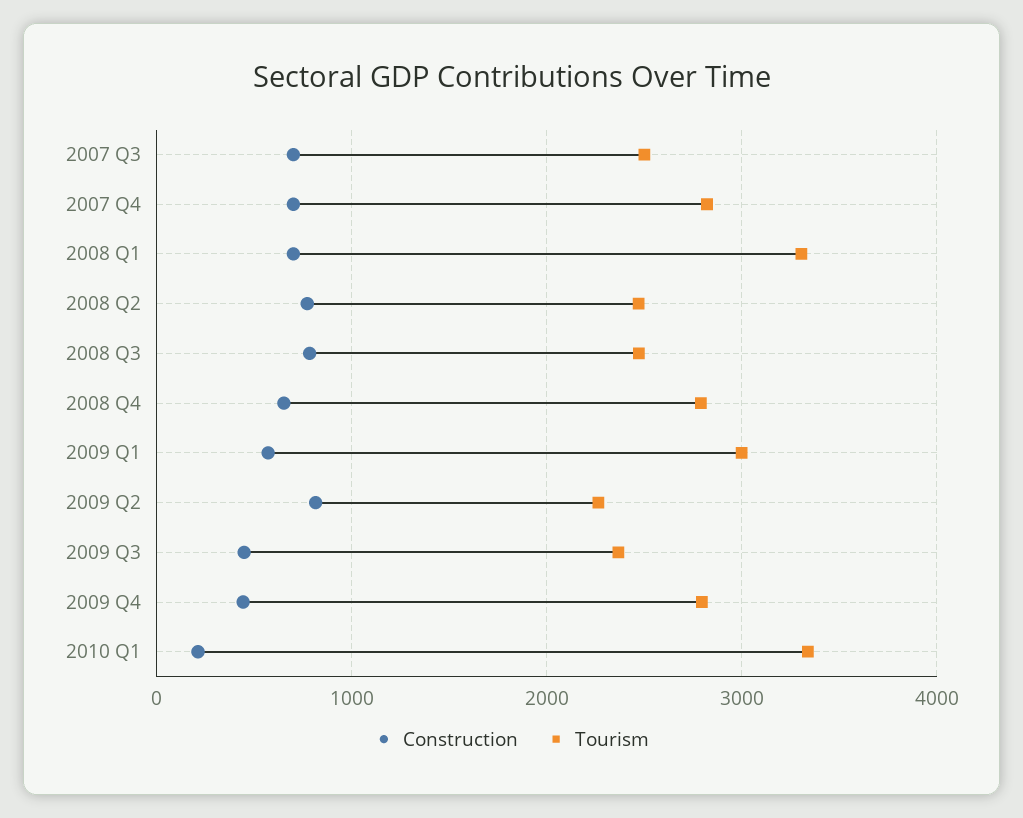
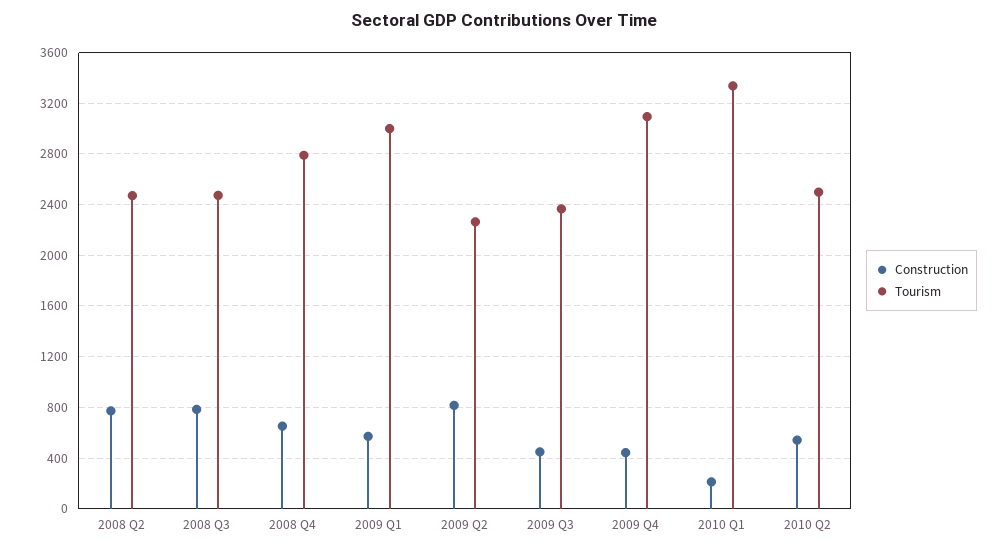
Construction, 2007 Q3: 700 -> none
Tourism, 2007 Q3: 2500 -> none
Construction, 2007 Q4: 700 -> none
Tourism, 2007 Q4: 2800 -> none
Construction, 2008 Q1: 700 -> none
Tourism, 2008 Q1: 3300 -> none
Tourism, 2009 Q4: 2800 -> 3100
Construction, 2010 Q2: none -> 550
Tourism, 2010 Q2: none -> 2500

